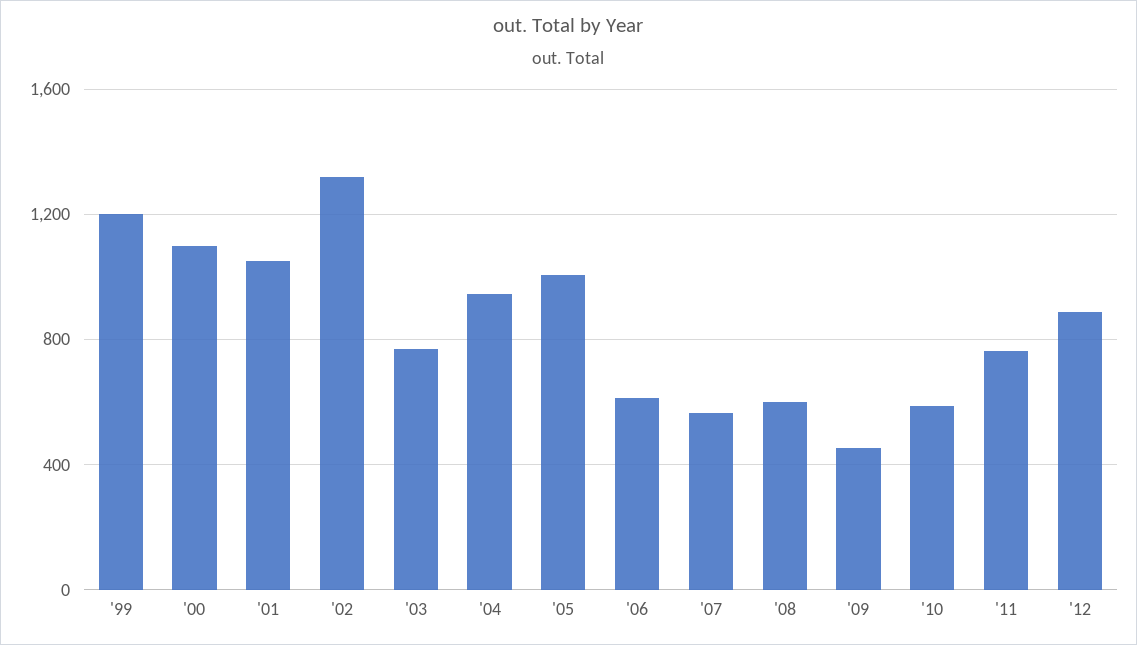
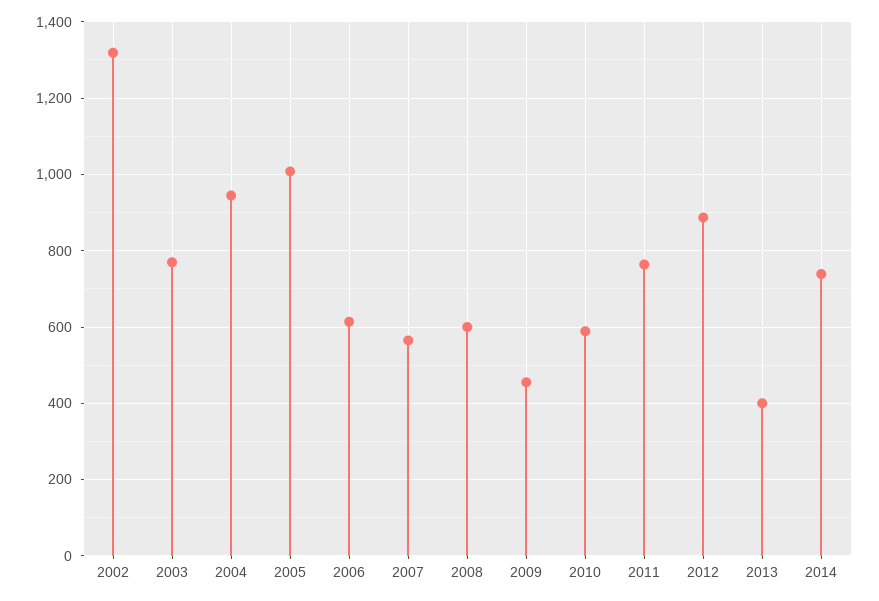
'99: 1200 -> none
'00: 1100 -> none
'01: 1050 -> none
2013: none -> 400
2014: none -> 740

